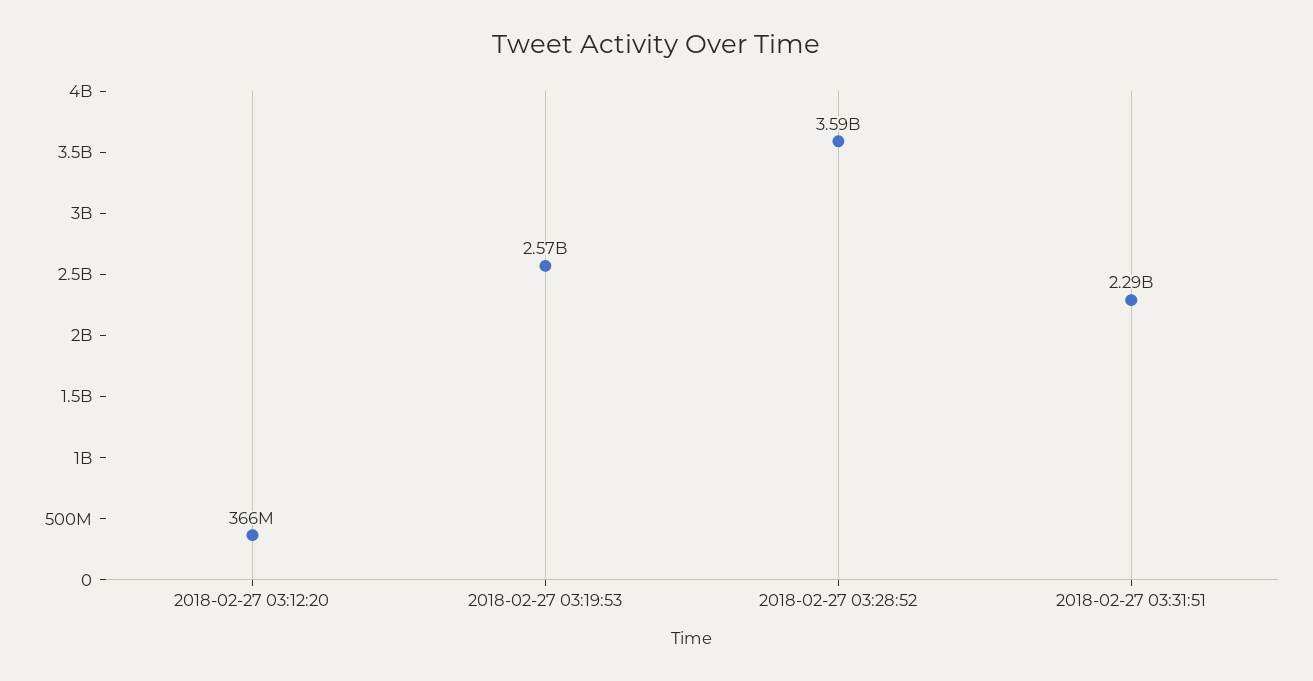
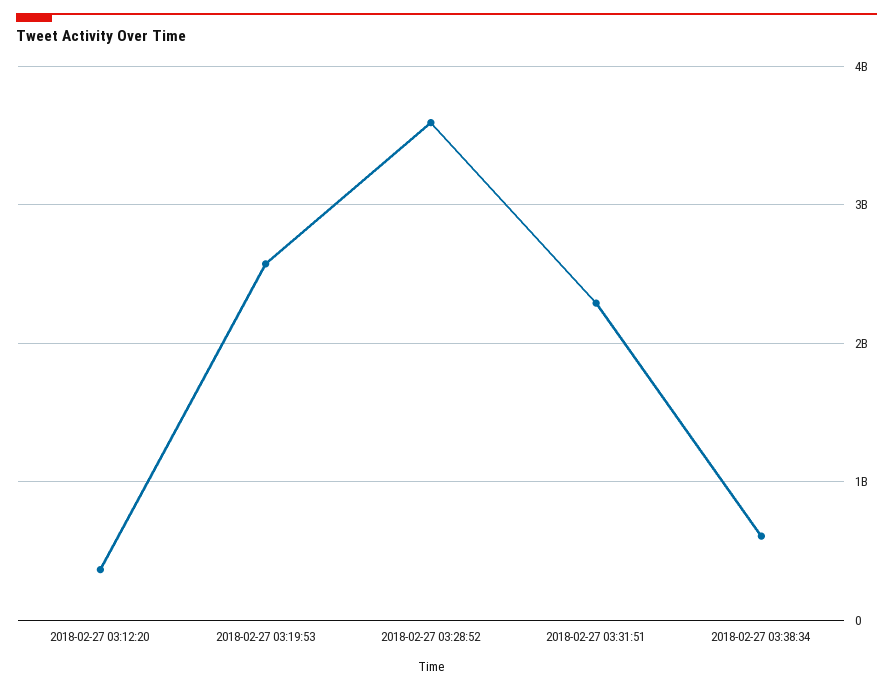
2018-02-27 03:38:34: none -> 600000000

